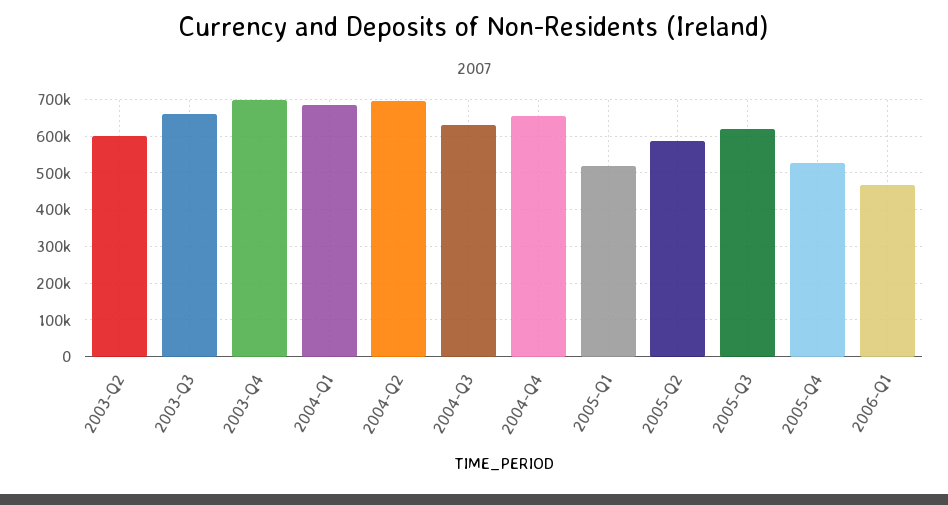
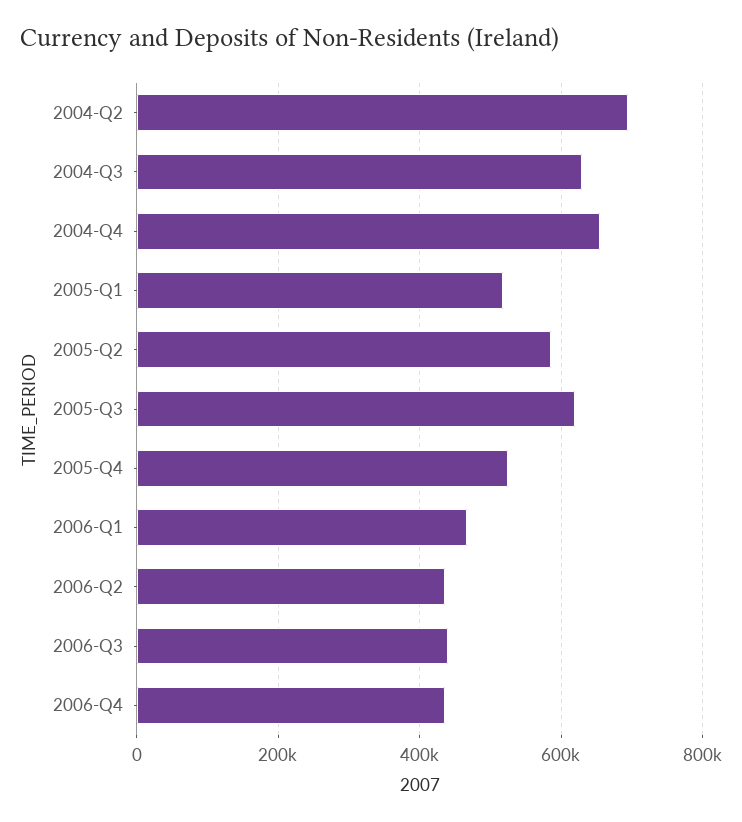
2003-Q2: 600000 -> none
2003-Q3: 660000 -> none
2003-Q4: 700000 -> none
2004-Q1: 680000 -> none
2006-Q2: none -> 440000
2006-Q3: none -> 440000
2006-Q4: none -> 440000

